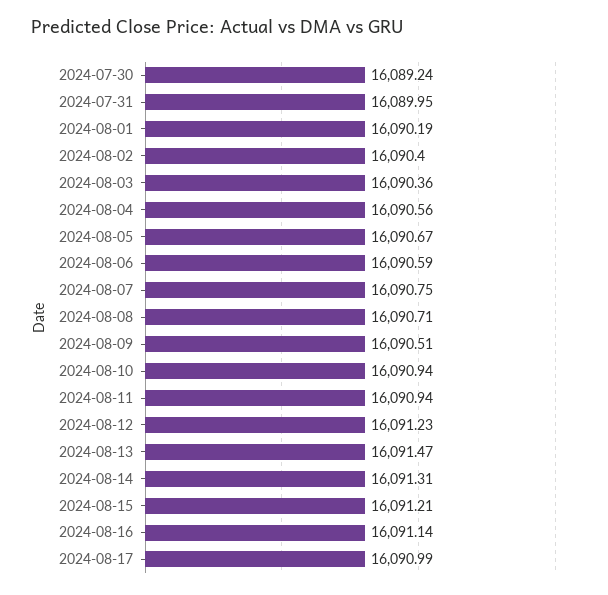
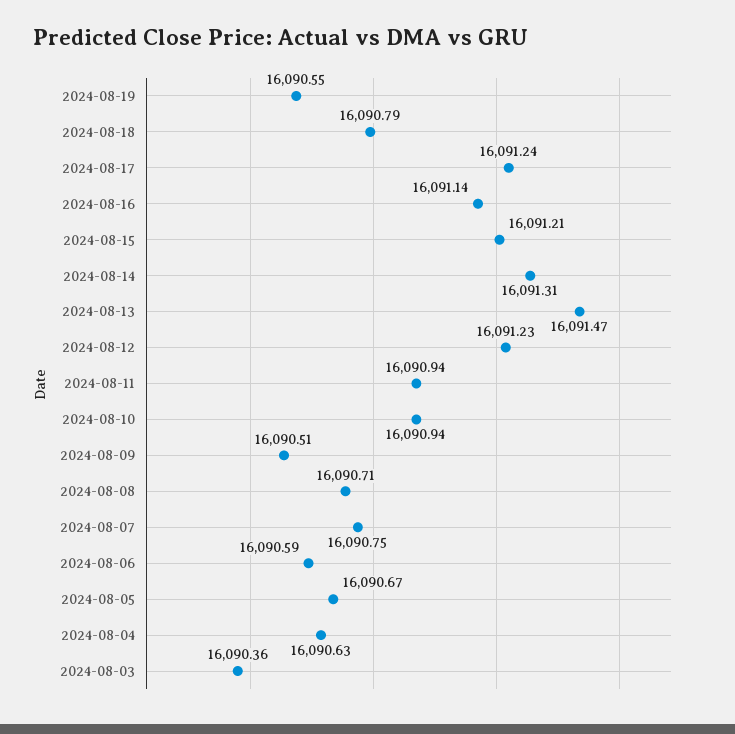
2024-07-30: 16089.24 -> none
2024-07-31: 16089.95 -> none
2024-08-01: 16090.19 -> none
2024-08-02: 16090.4 -> none
2024-08-04: 16090.56 -> 16090.63
2024-08-17: 16090.99 -> 16091.24
2024-08-19: none -> 16090.55
2024-08-18: none -> 16090.79

